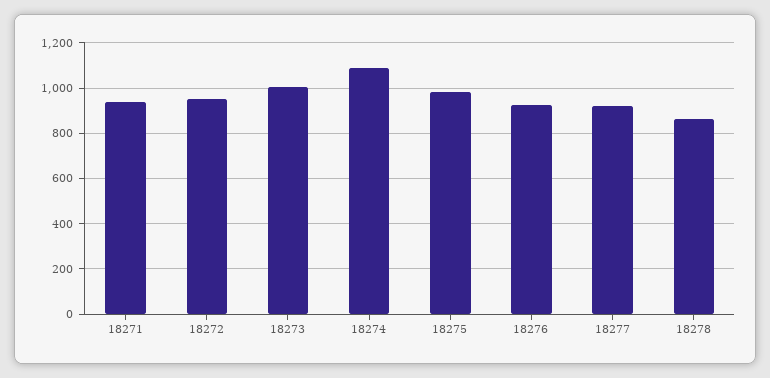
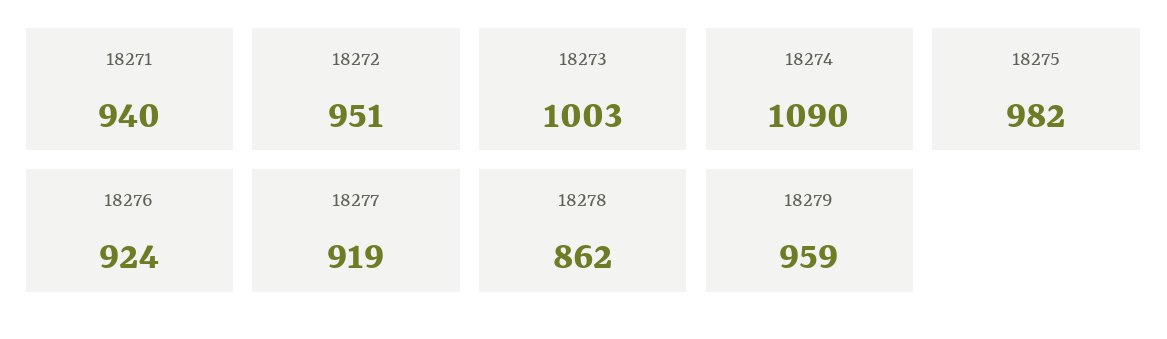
18279: none -> 959

